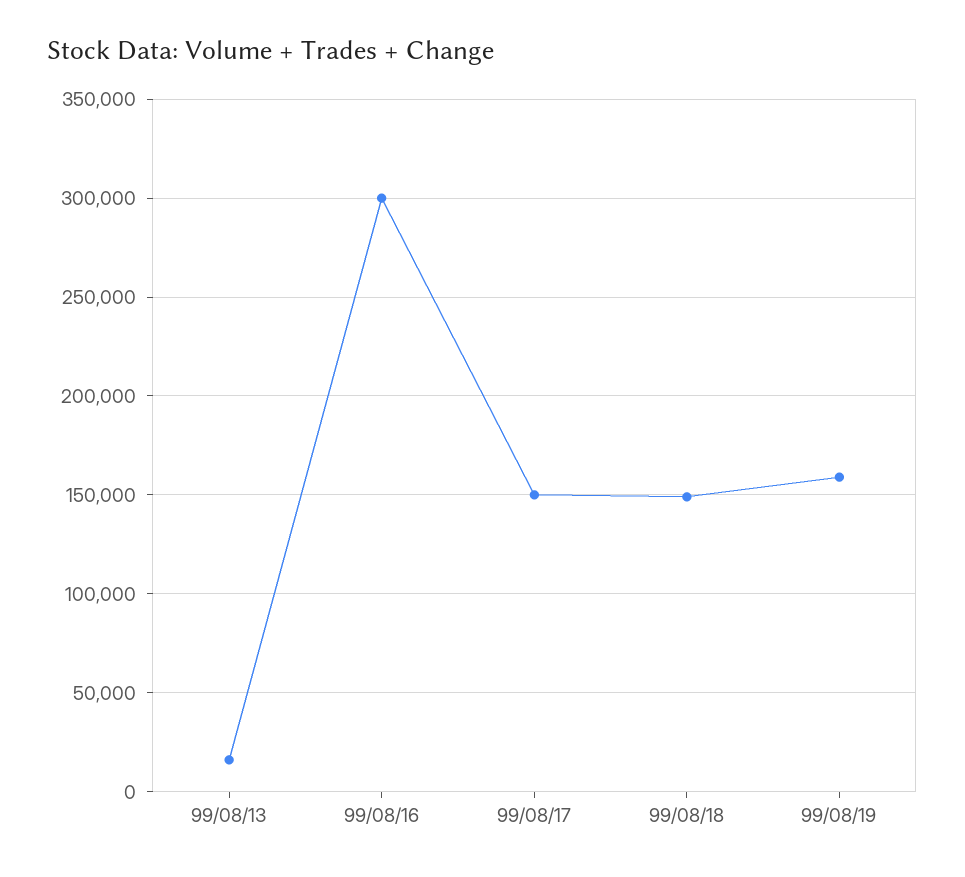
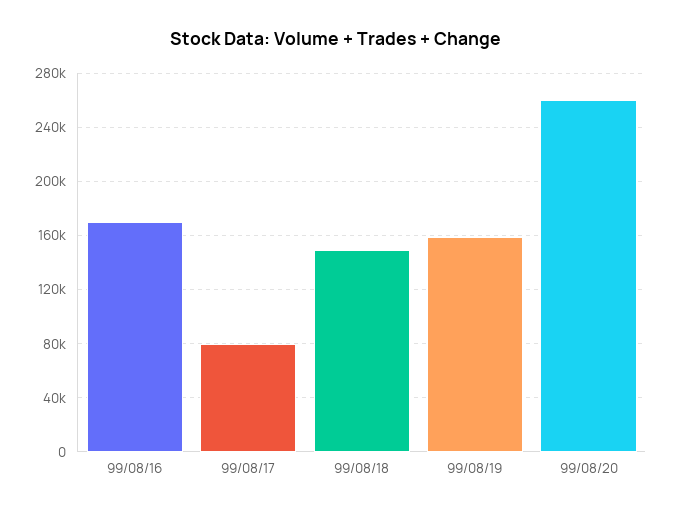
99/08/13: 15000 -> none
99/08/16: 300000 -> 170000
99/08/17: 150000 -> 80000
99/08/20: none -> 260000

